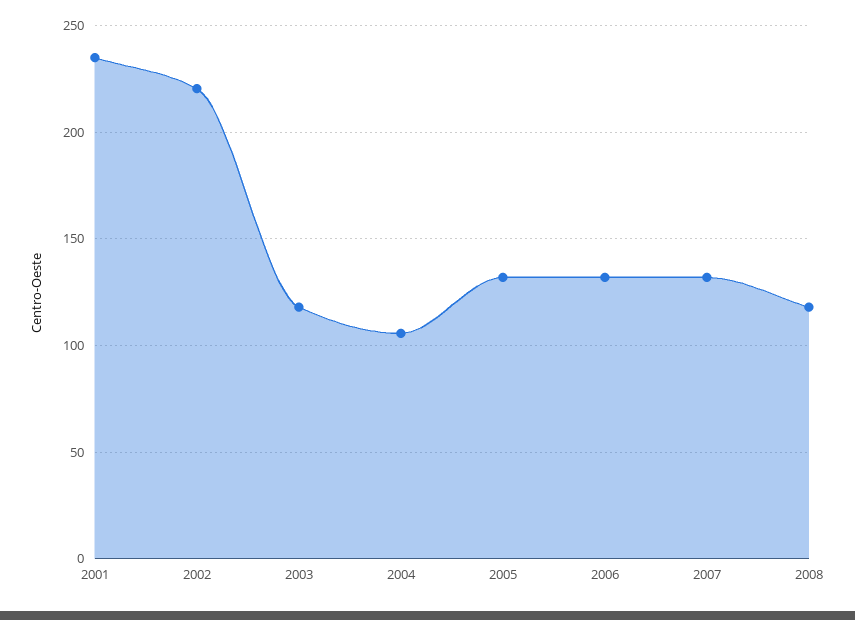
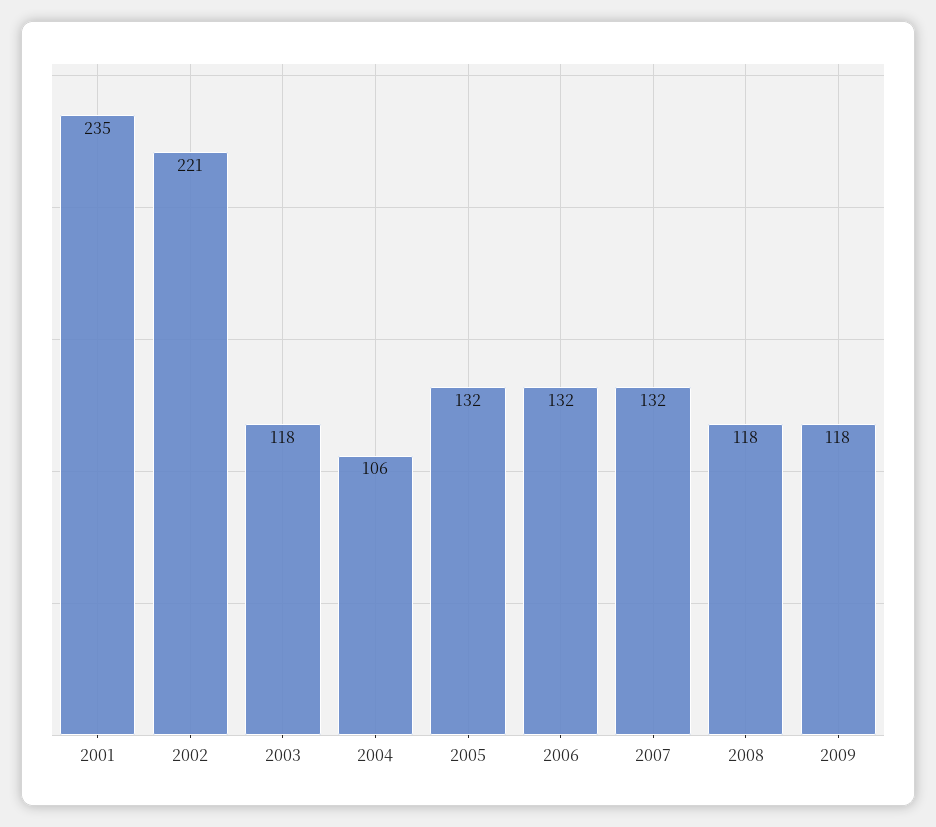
2009: none -> 118

